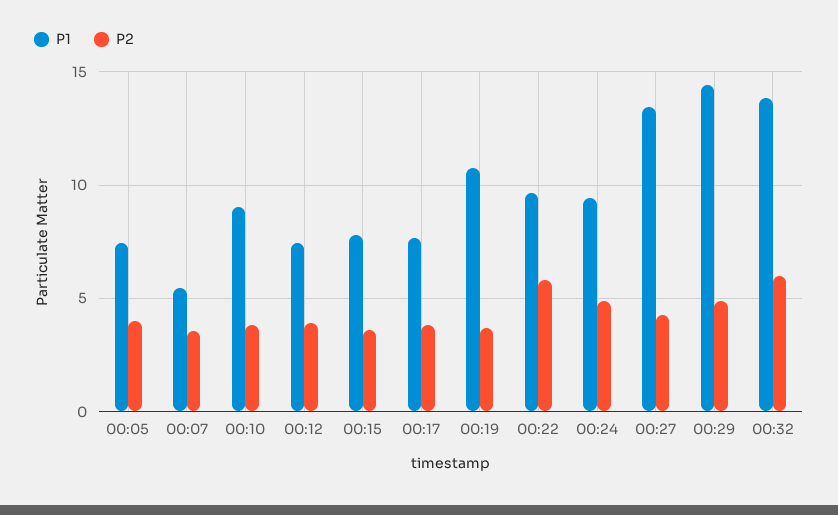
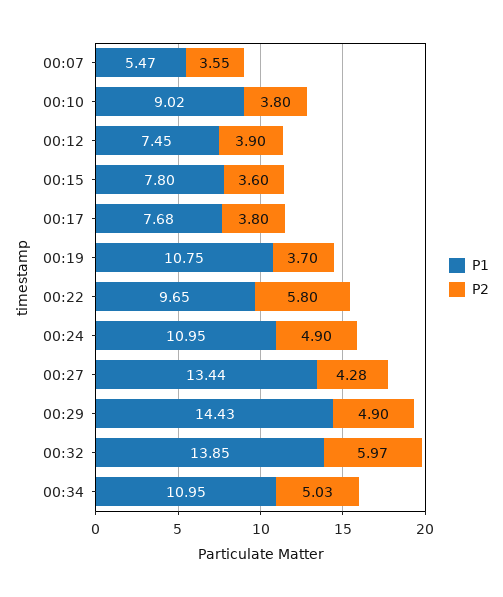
P1, 00:05: 7.5 -> none
P2, 00:05: 4 -> none
P1, 00:24: 9.5 -> 10.95
P1, 00:34: none -> 10.95
P2, 00:34: none -> 5.03

